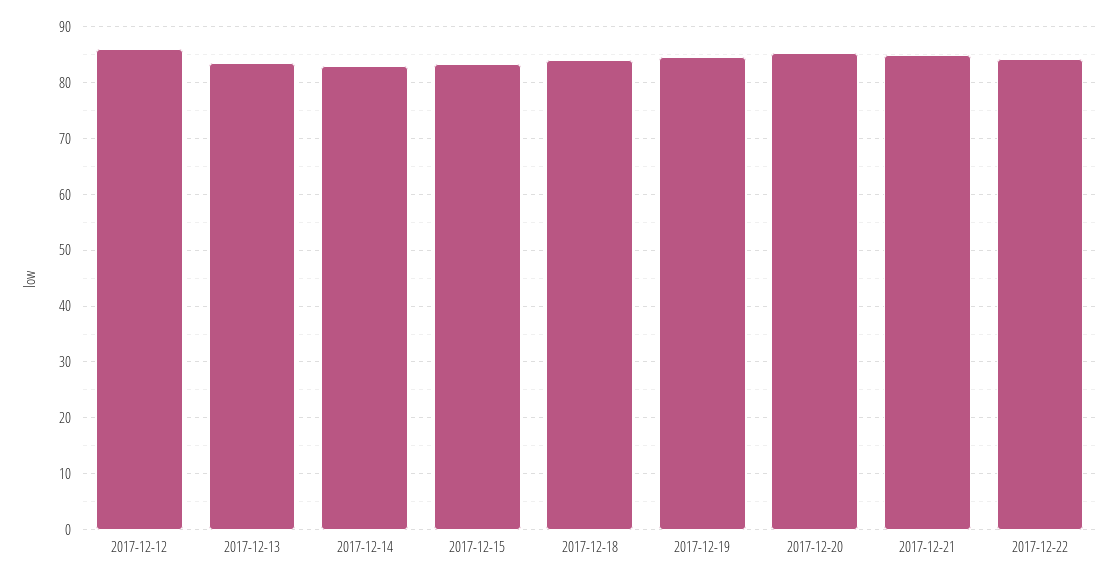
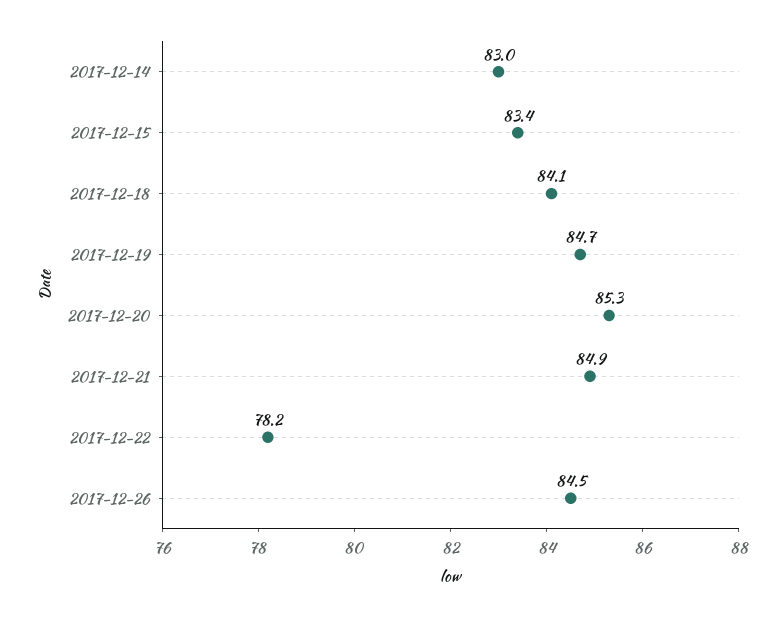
2017-12-12: 86 -> none
2017-12-13: 84 -> none
2017-12-22: 84 -> 78.2
2017-12-26: none -> 84.5

